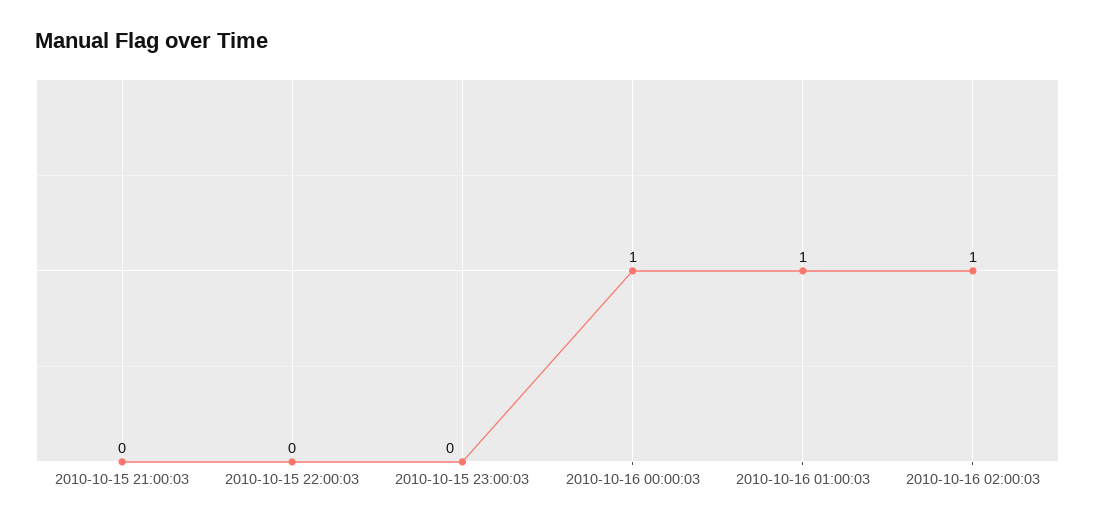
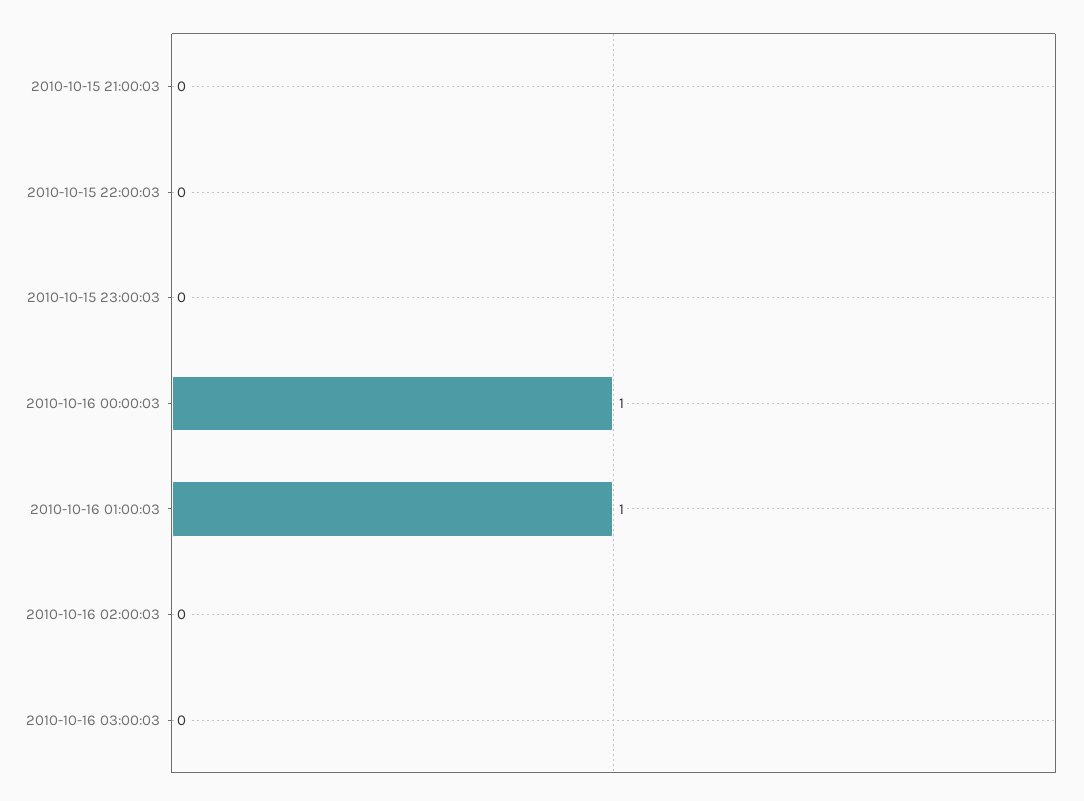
2010-10-16 02:00:03: 1 -> 0
2010-10-16 03:00:03: none -> 0

